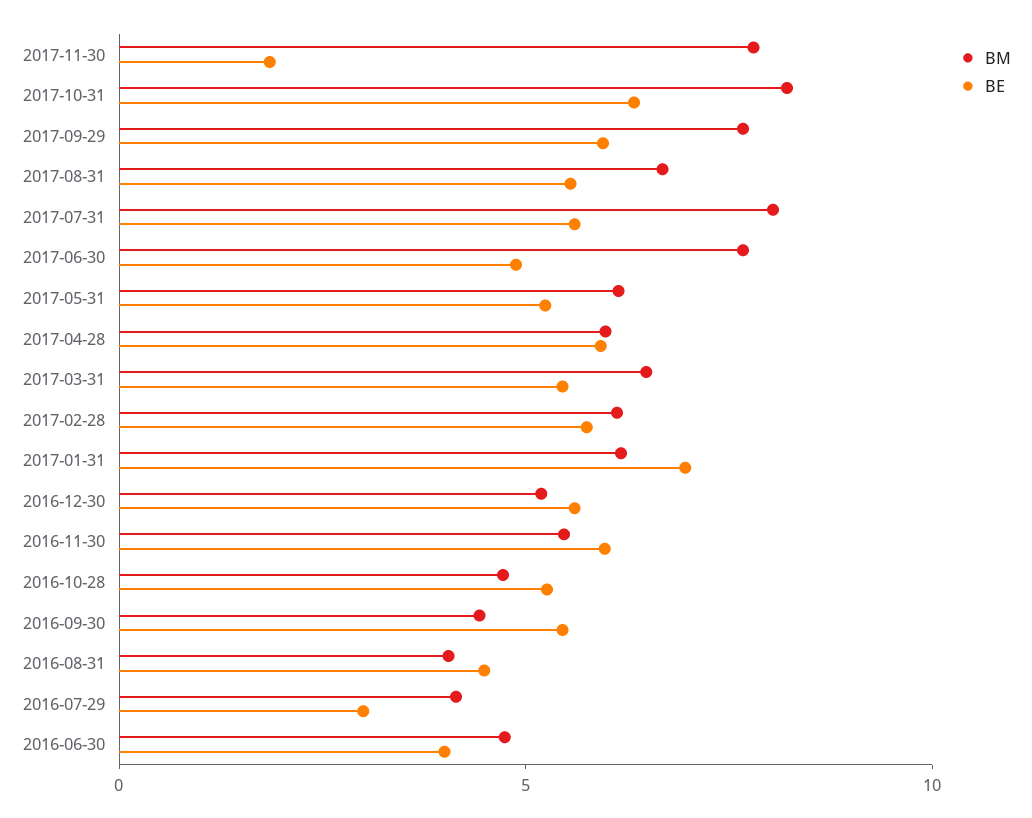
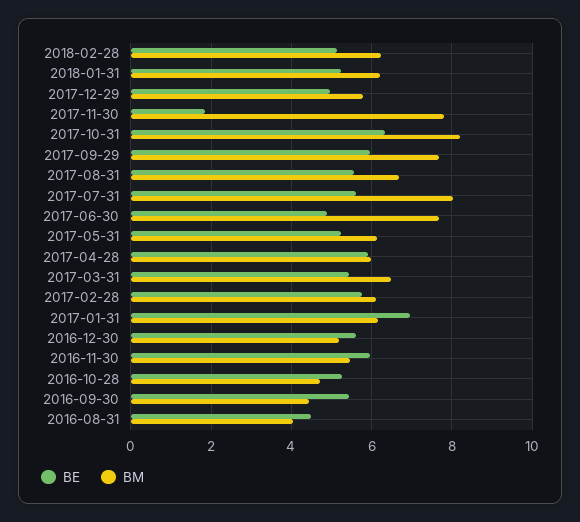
BM, 2016-07-29: 4 -> none
BE, 2016-07-29: 3 -> none
BM, 2016-06-30: 5 -> none
BE, 2016-06-30: 4 -> none
BE, 2018-02-28: none -> 5.2
BM, 2018-02-28: none -> 6.2
BE, 2018-01-31: none -> 5.2
BM, 2018-01-31: none -> 6.2
BE, 2017-12-29: none -> 5
BM, 2017-12-29: none -> 5.8

